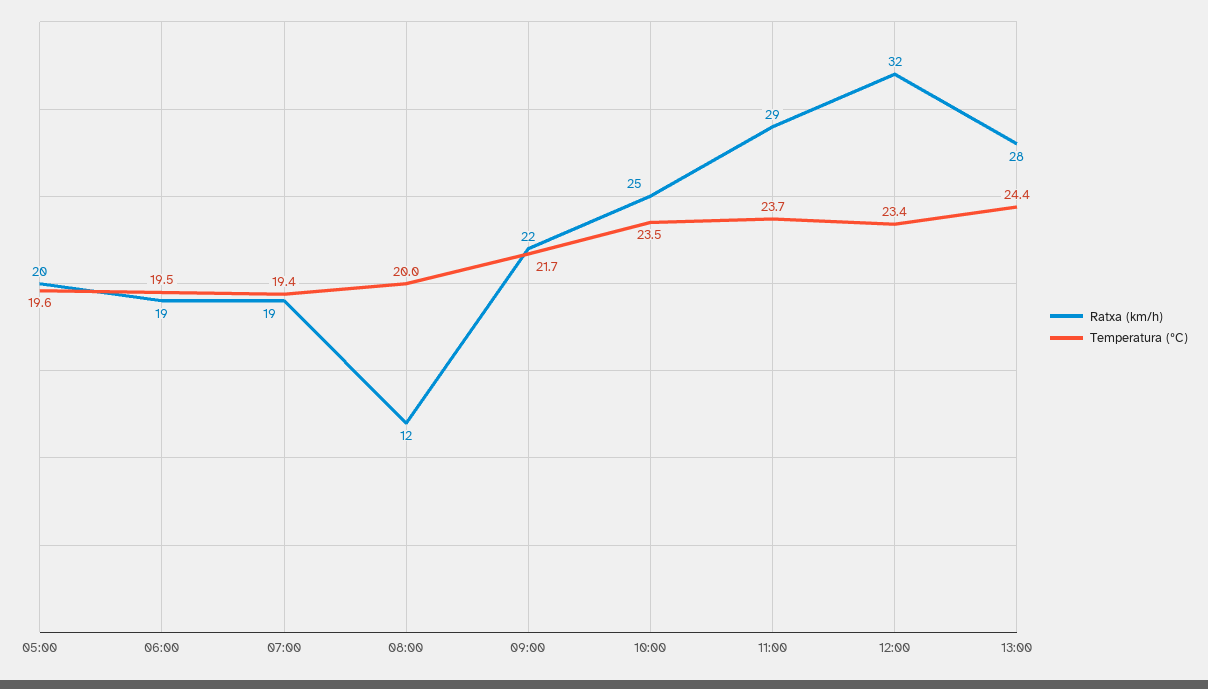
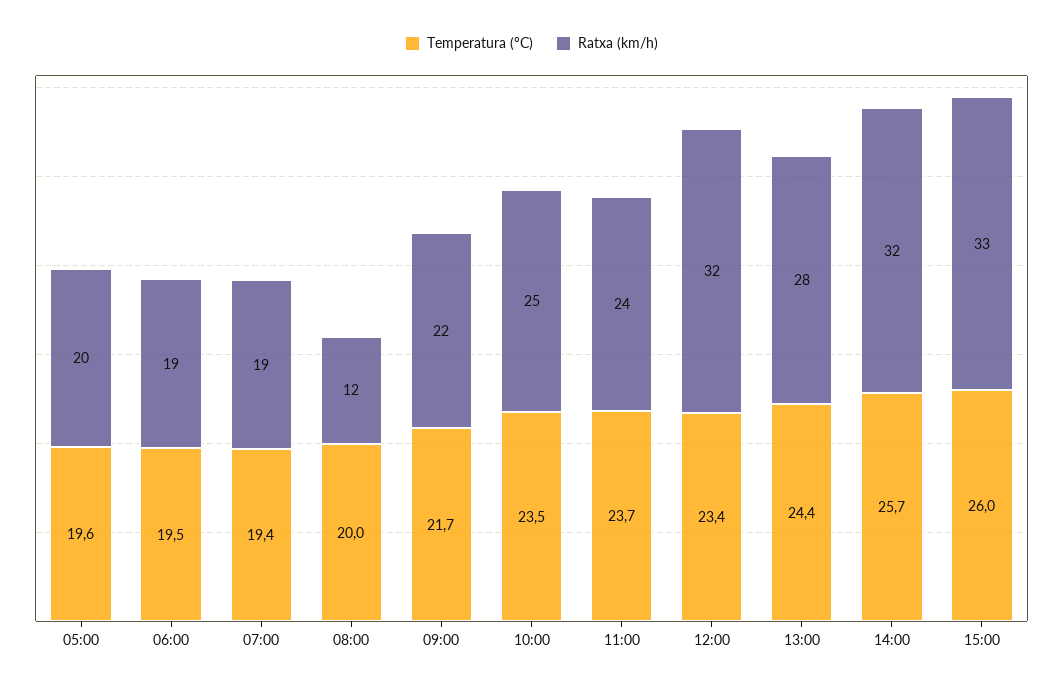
Ratxa (km/h), 11:00: 29 -> 24
Temperatura (ºC), 14:00: none -> 25.7
Ratxa (km/h), 14:00: none -> 32
Temperatura (ºC), 15:00: none -> 26
Ratxa (km/h), 15:00: none -> 33

